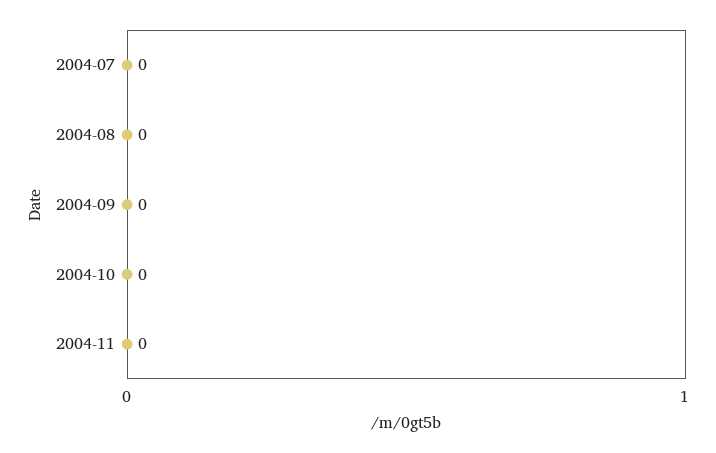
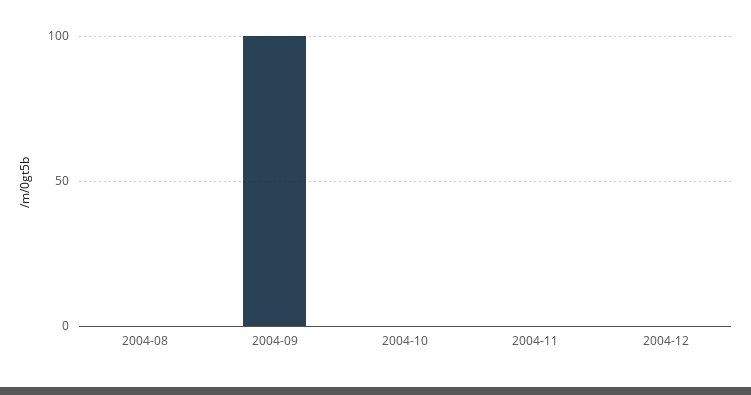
2004-07: 0 -> none
2004-09: 0 -> 100
2004-12: none -> 0

